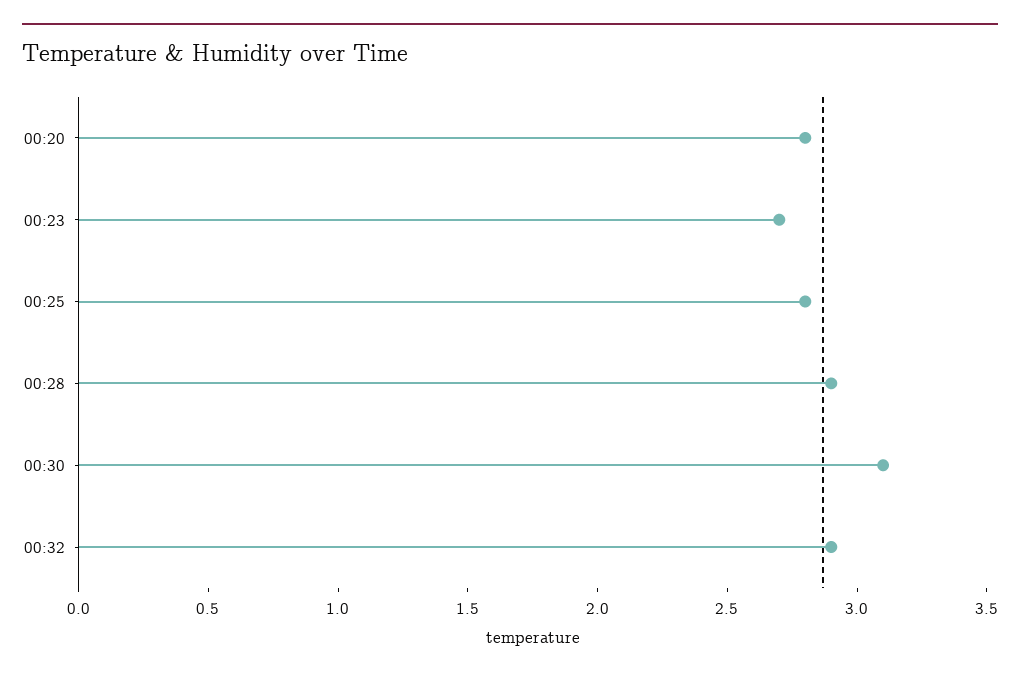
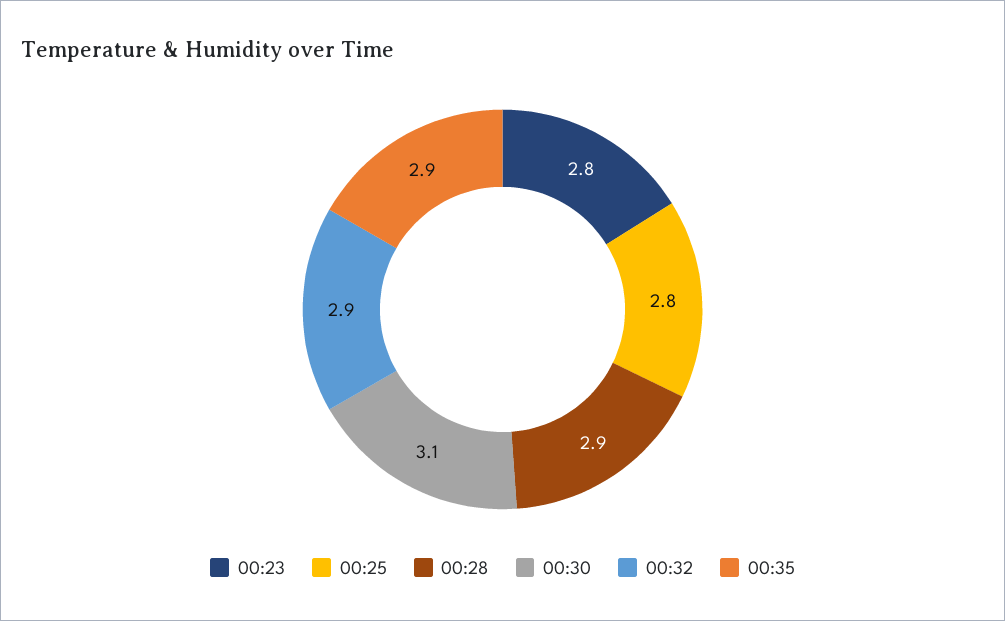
00:20: 2.8 -> none
00:23: 2.7 -> 2.8
00:35: none -> 2.9

